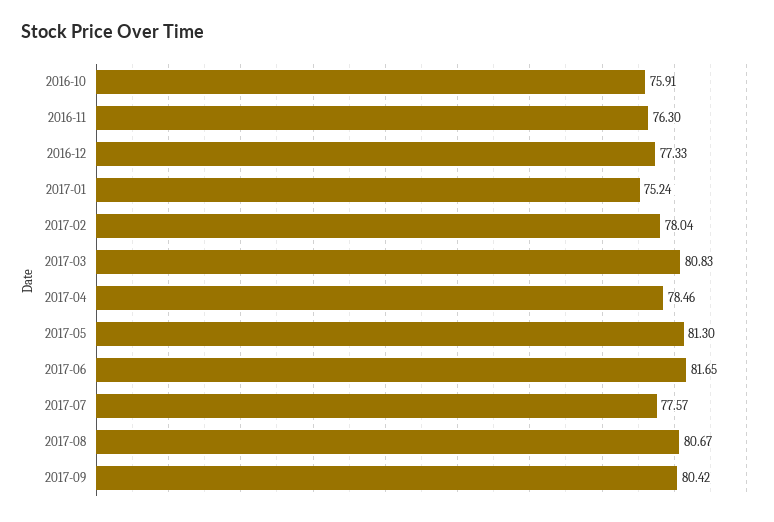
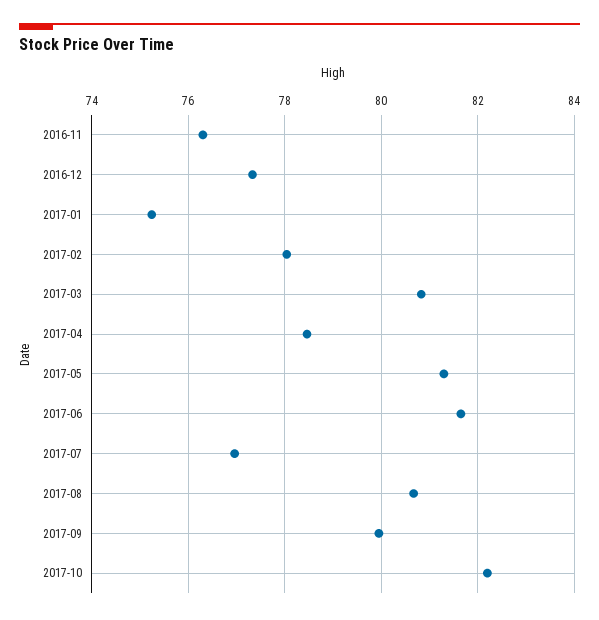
2016-10: 75.91 -> none
2017-07: 77.57 -> 77
2017-09: 80.42 -> 80
2017-10: none -> 82.2

